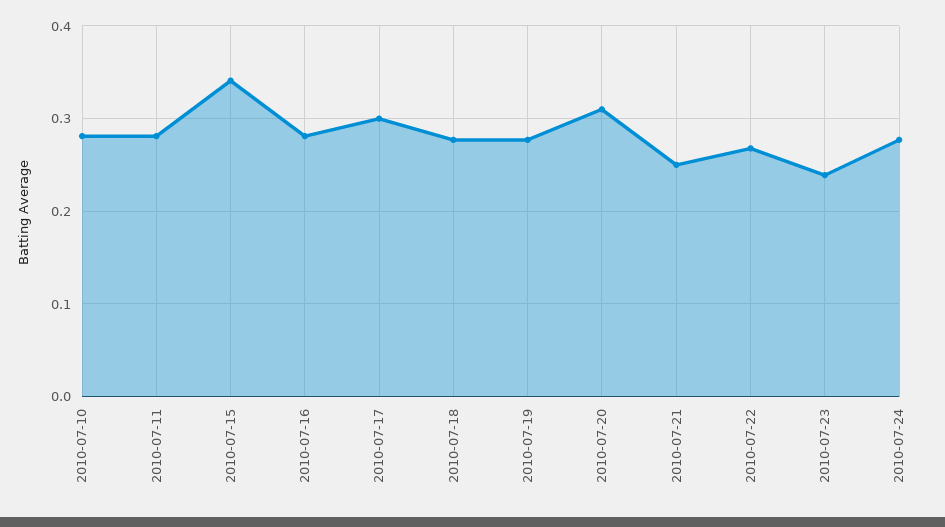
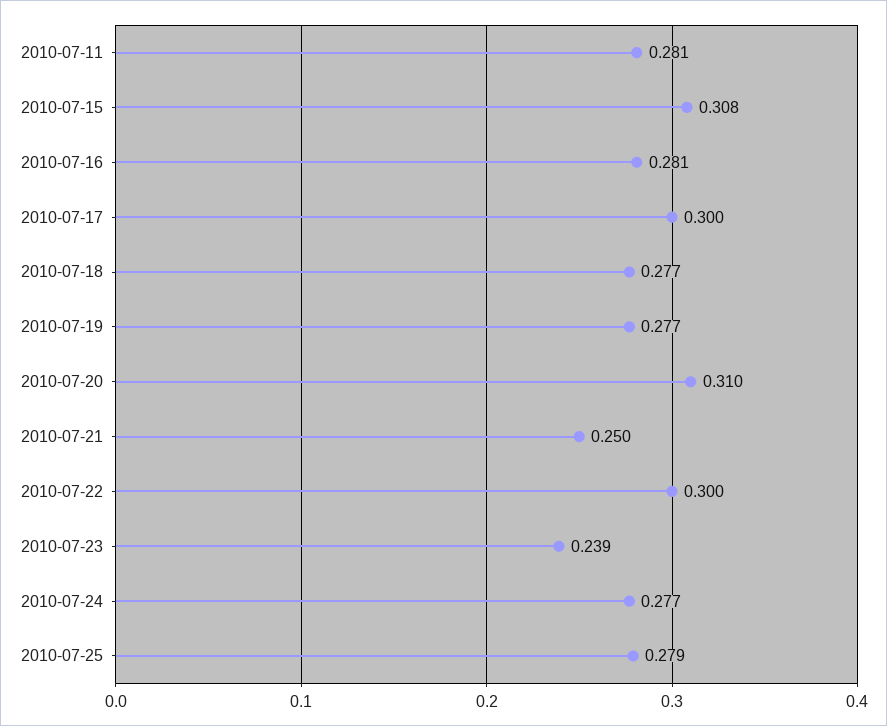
2010-07-10: 0.28 -> none
2010-07-15: 0.34 -> 0.308
2010-07-22: 0.27 -> 0.3
2010-07-25: none -> 0.279

